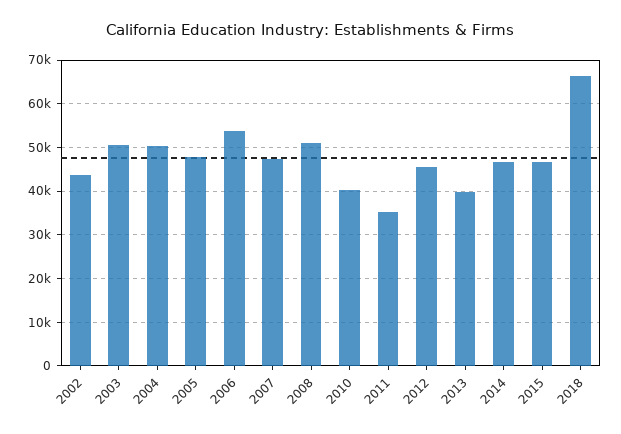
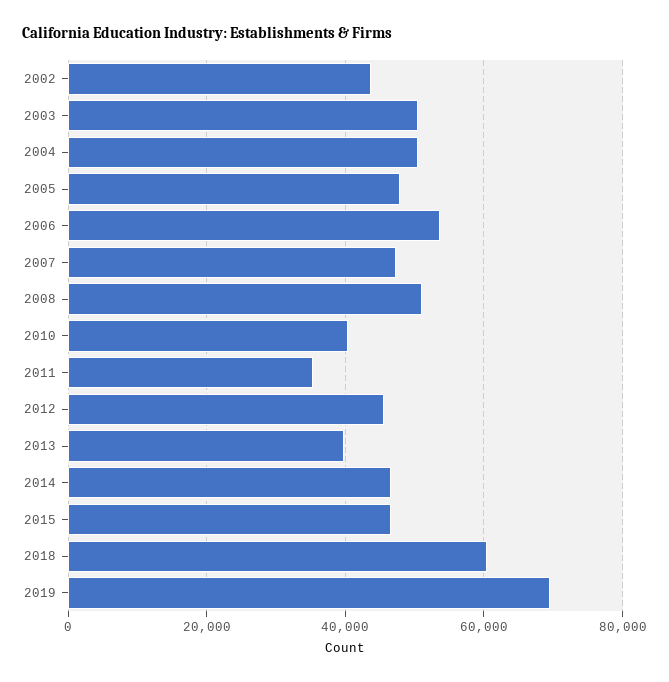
2018: 66000 -> 60000
2019: none -> 70000

